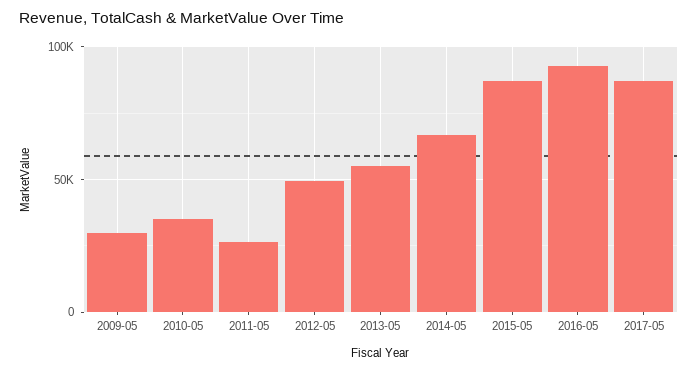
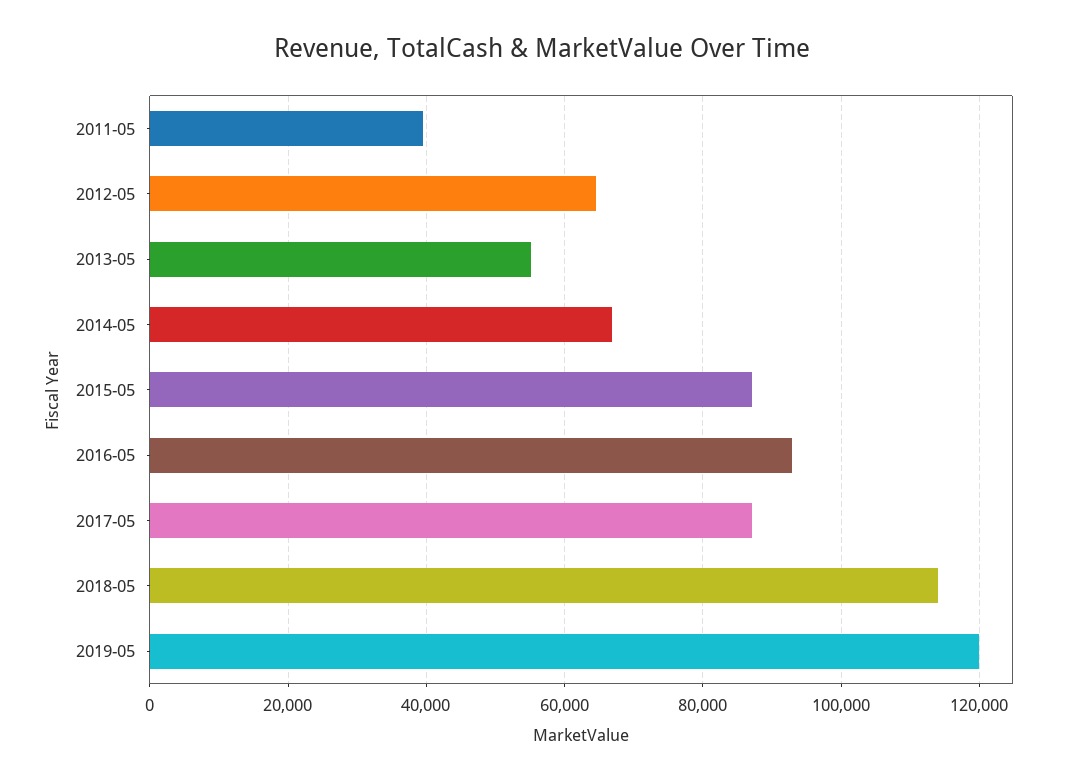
2009-05: 30000 -> none
2010-05: 35000 -> none
2011-05: 25000 -> 40000
2012-05: 50000 -> 64000
2018-05: none -> 114000
2019-05: none -> 120000

